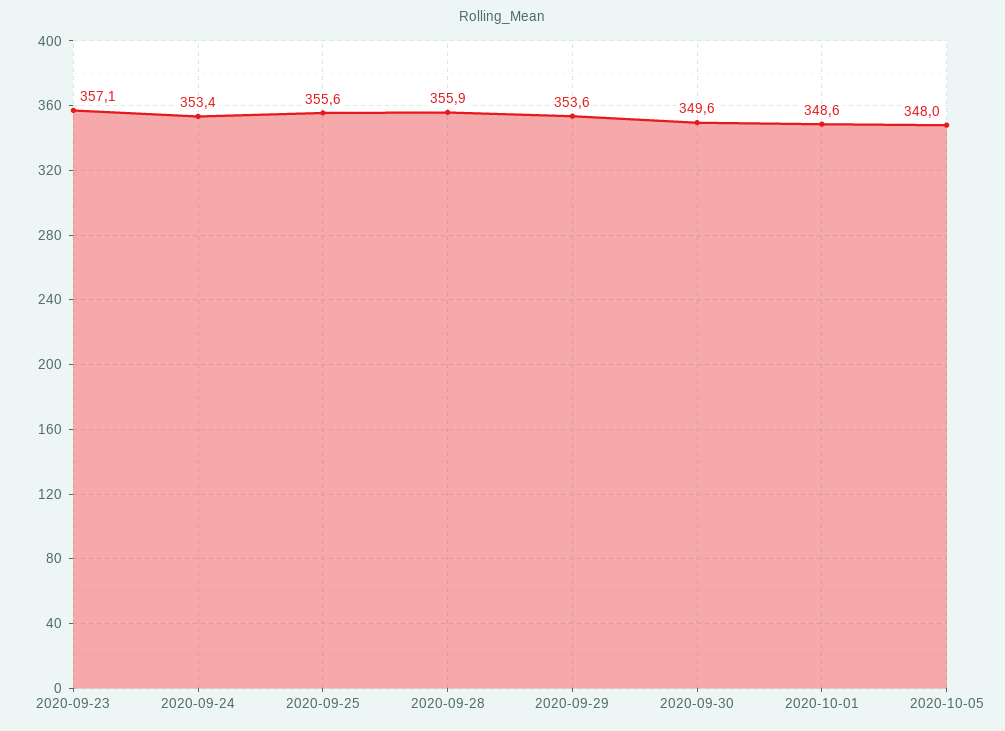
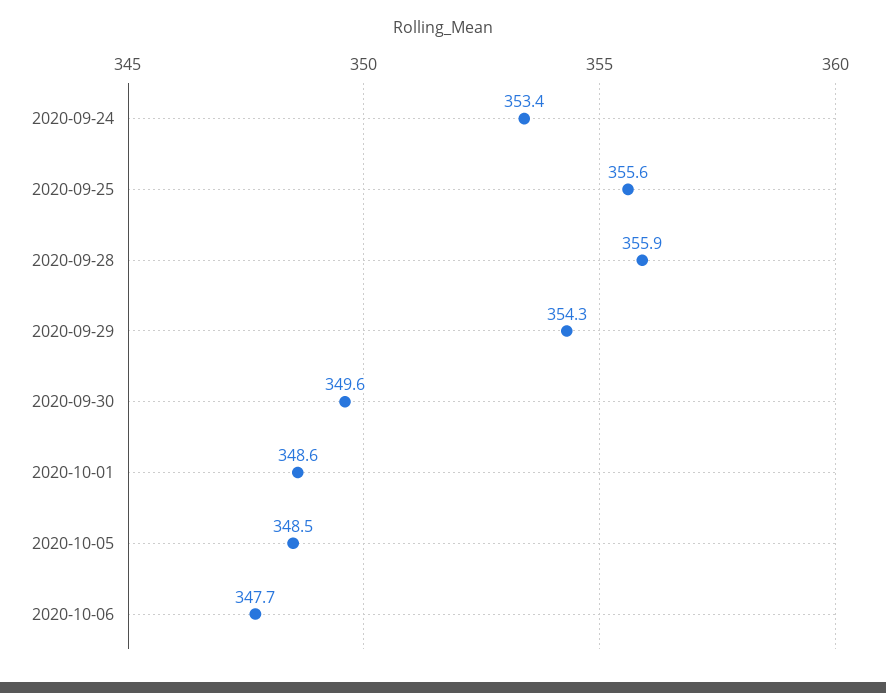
2020-09-23: 357.1 -> none
2020-09-29: 353.6 -> 354.3
2020-10-05: 348 -> 348.5
2020-10-06: none -> 347.7

